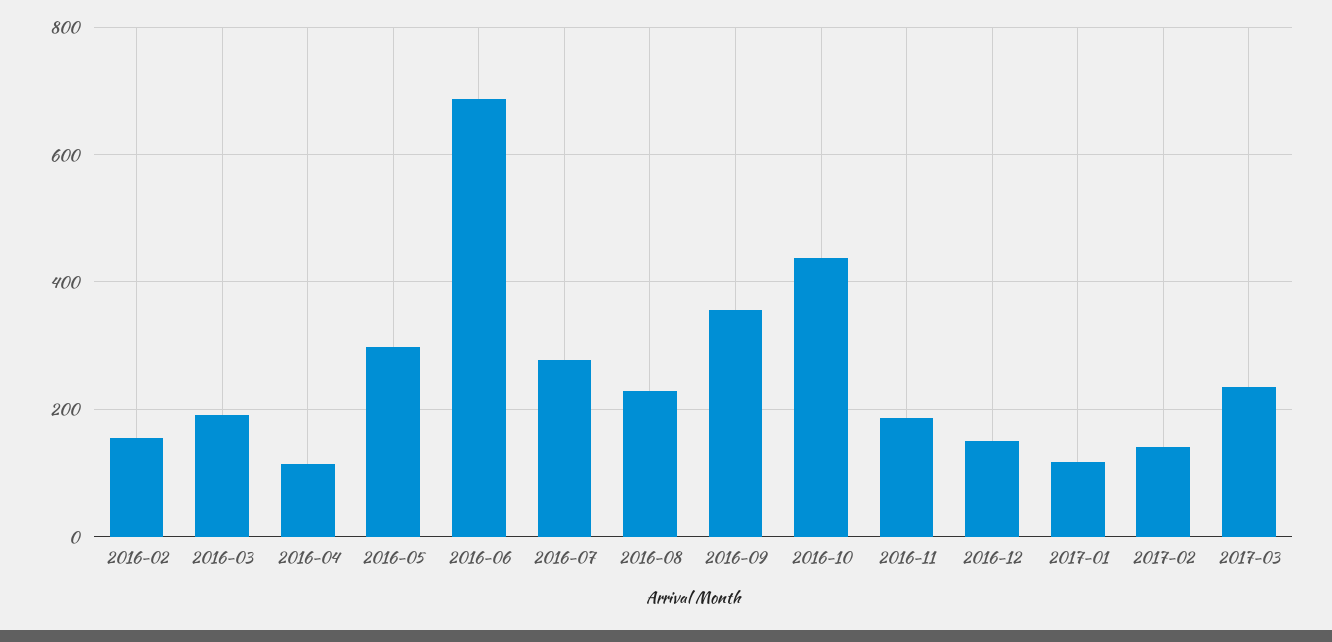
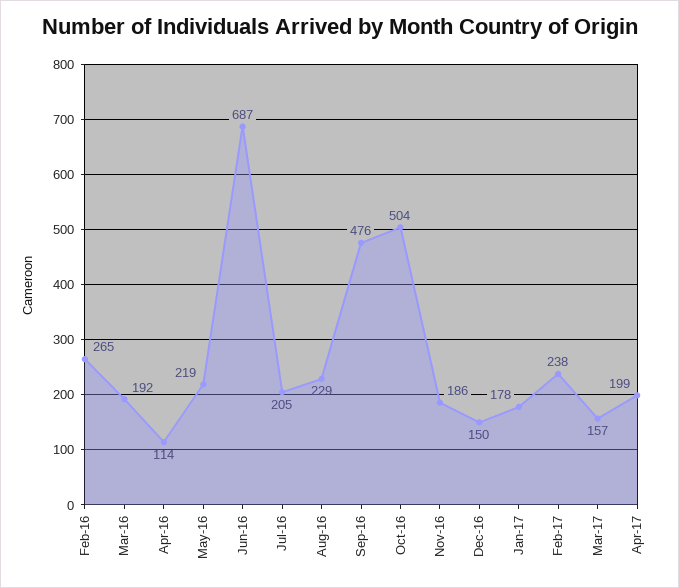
2016-02: 160 -> 265
2016-05: 300 -> 219
2016-07: 280 -> 205
2016-09: 360 -> 476
2016-10: 440 -> 504
2017-01: 120 -> 178
2017-02: 140 -> 238
2017-03: 240 -> 157
Apr-17: none -> 199

